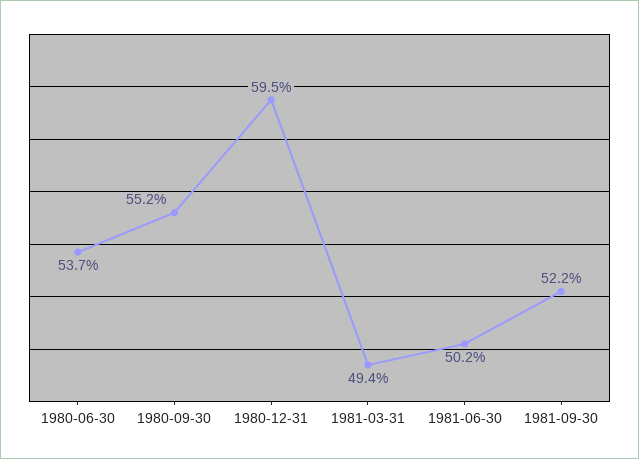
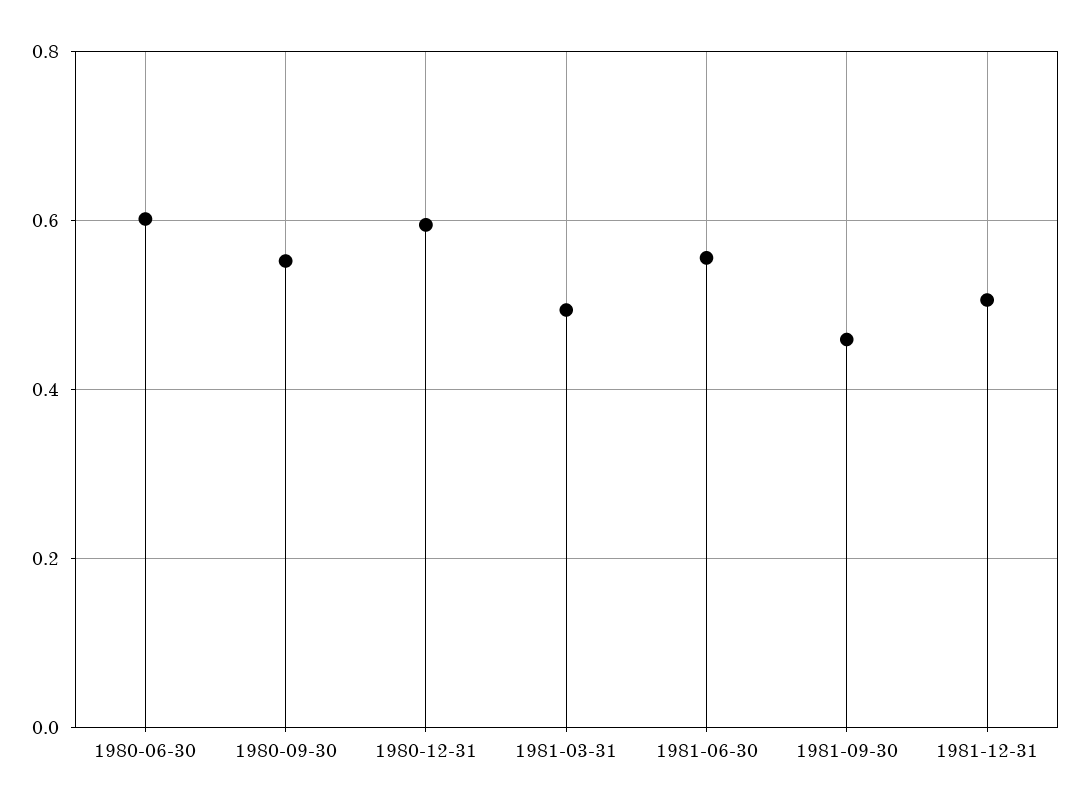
1980-06-30: 0.537 -> 0.6
1981-06-30: 0.502 -> 0.56
1981-09-30: 0.522 -> 0.46
1981-12-31: none -> 0.5

